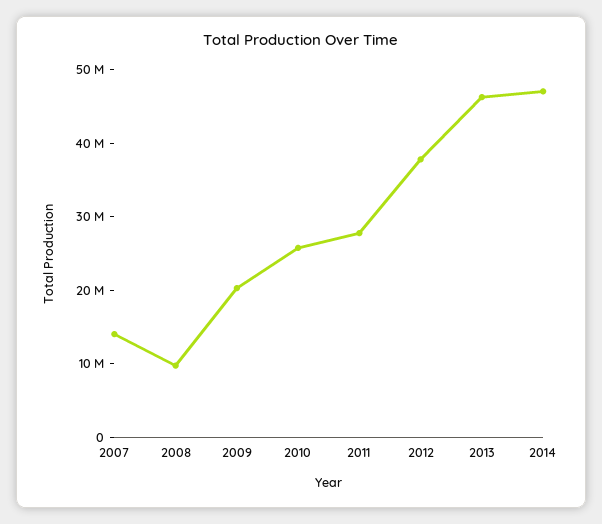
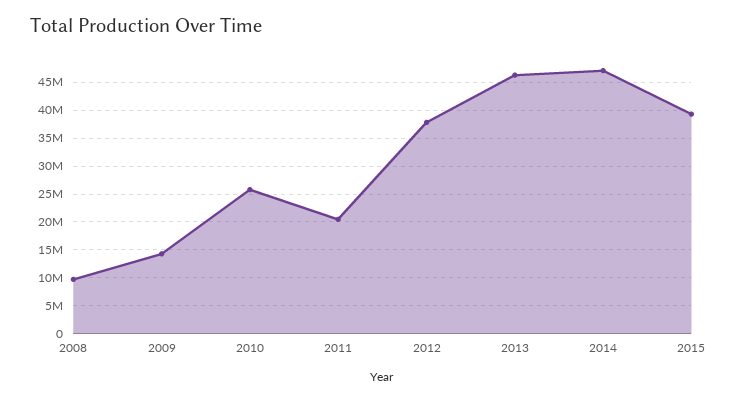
2007: 14000000 -> none
2009: 20000000 -> 15000000
2011: 28000000 -> 20000000
2015: none -> 40000000

